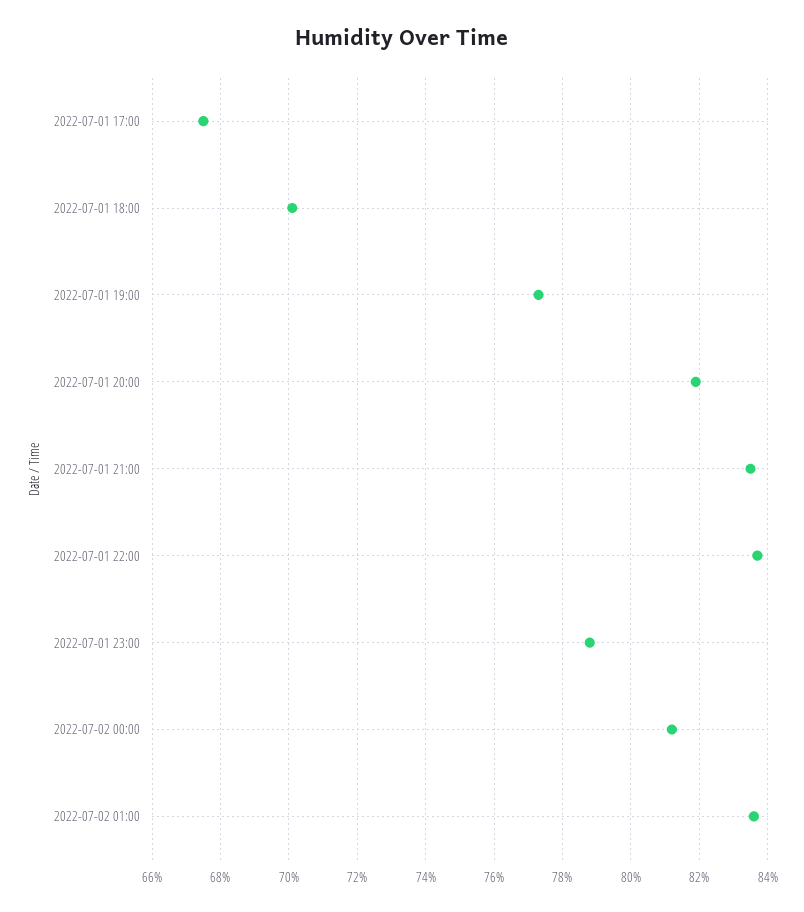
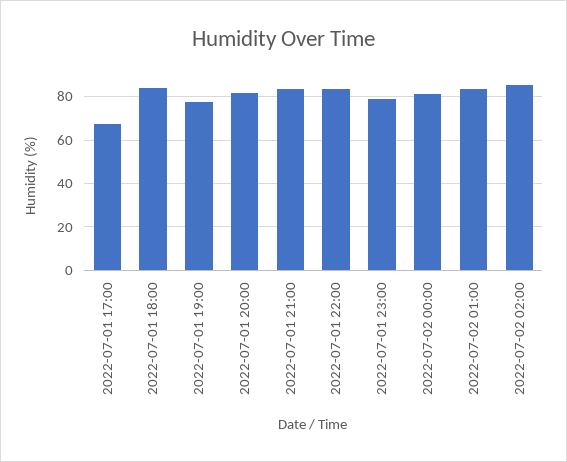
2022-07-01 18:00: 70 -> 85
2022-07-02 02:00: none -> 85

